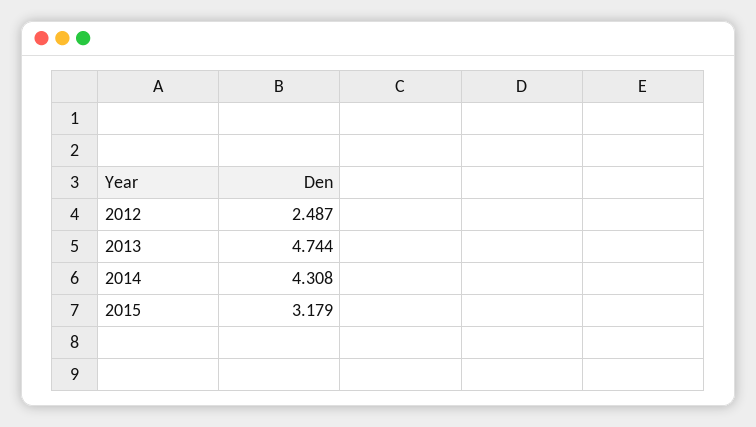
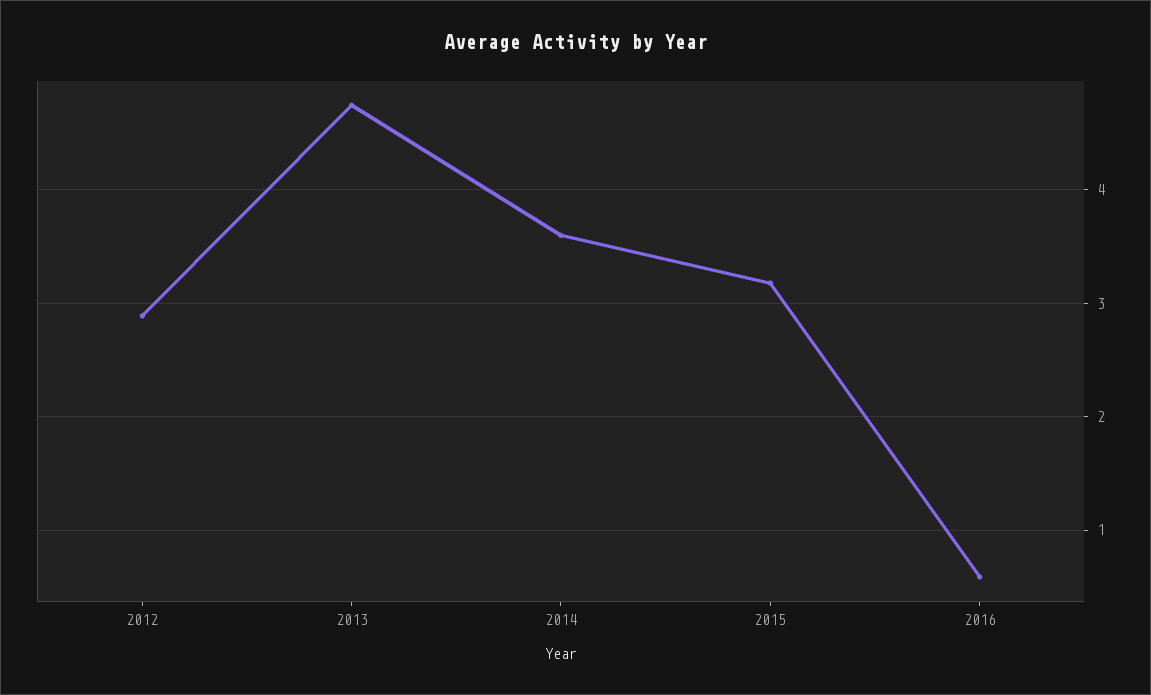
2012: 2.487 -> 2.9
2014: 4.308 -> 3.6
2016: none -> 0.6

